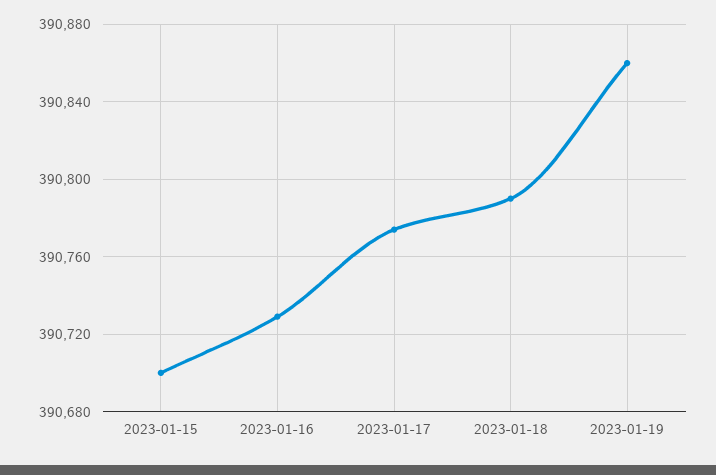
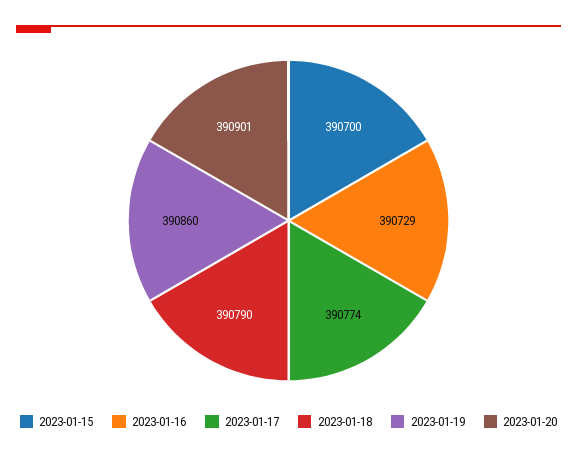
2023-01-20: none -> 390901

